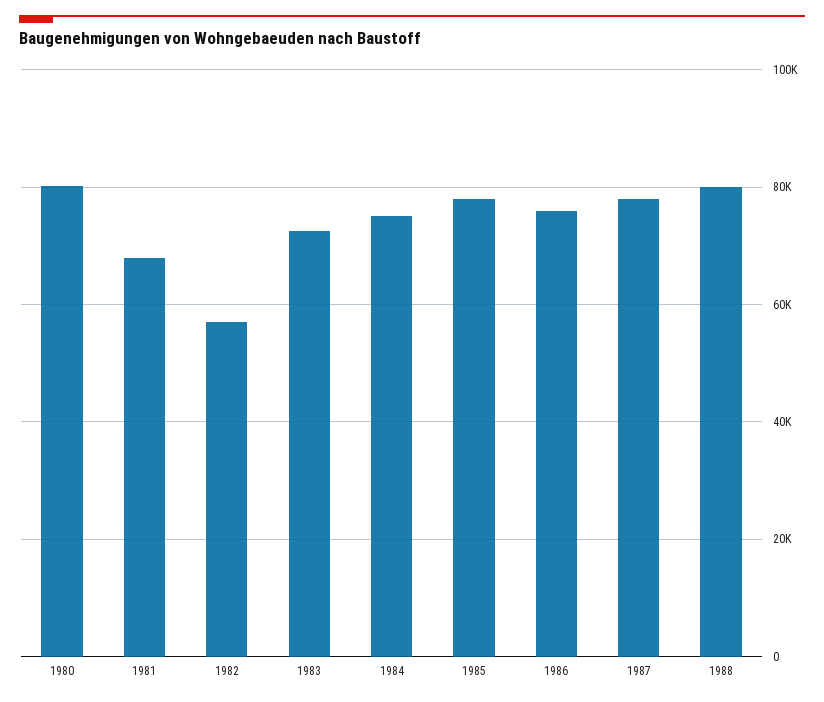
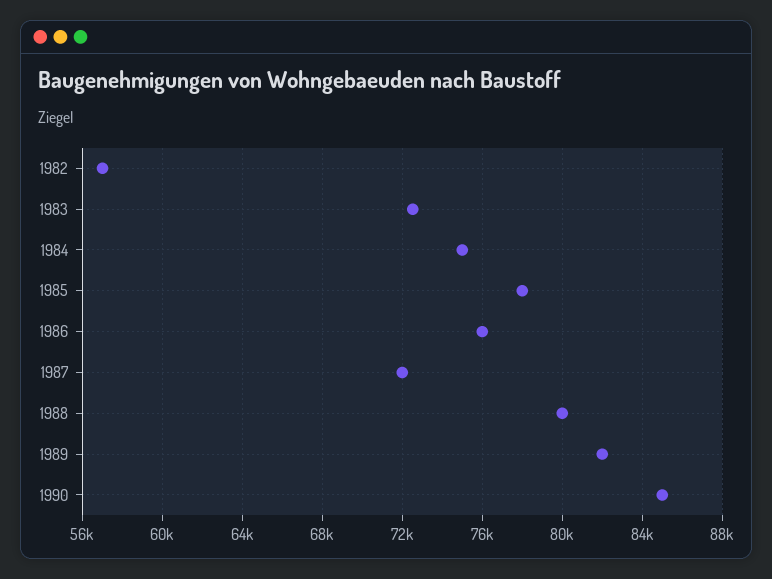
1980: 80000 -> none
1981: 68000 -> none
1987: 78000 -> 72000
1989: none -> 82000
1990: none -> 85000

